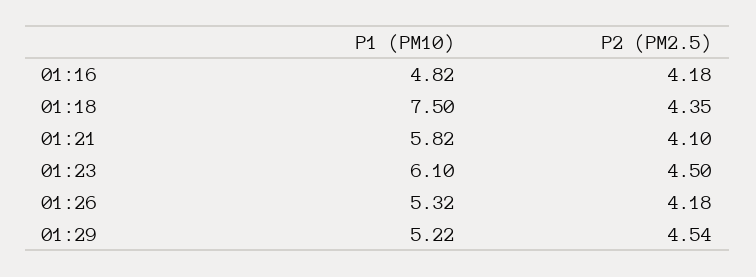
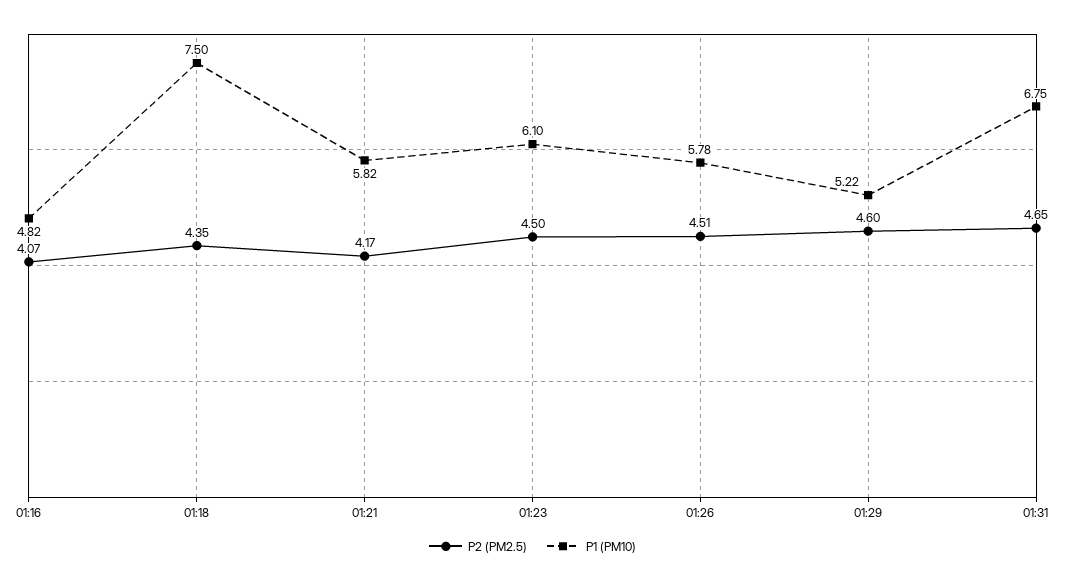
P2 (PM2.5), 01:16: 4.18 -> 4.07
P2 (PM2.5), 01:21: 4.1 -> 4.17
P1 (PM10), 01:26: 5.32 -> 5.78
P2 (PM2.5), 01:26: 4.18 -> 4.51
P2 (PM2.5), 01:29: 4.54 -> 4.6
P2 (PM2.5), 01:31: none -> 4.65
P1 (PM10), 01:31: none -> 6.75

